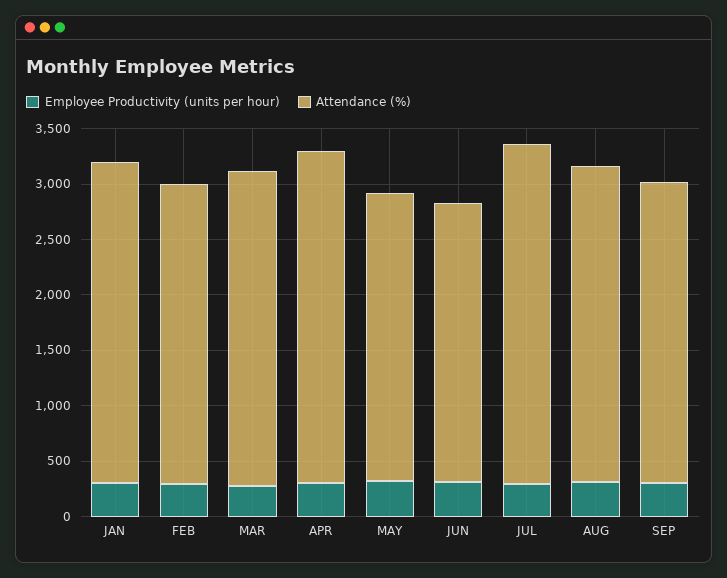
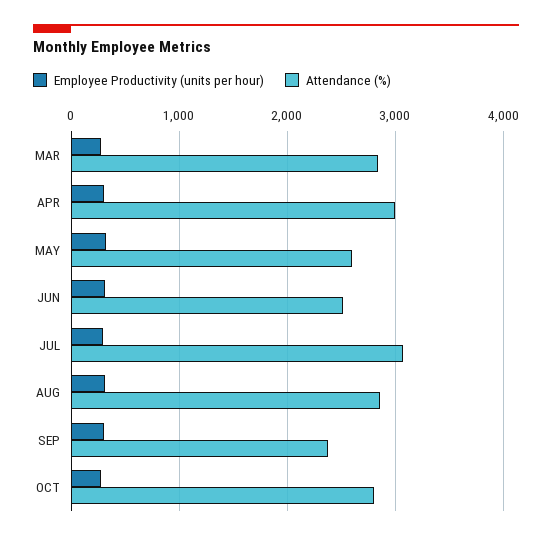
Employee Productivity (units per hour), JAN: 300 -> none
Attendance (%), JAN: 2900 -> none
Employee Productivity (units per hour), FEB: 300 -> none
Attendance (%), FEB: 2700 -> none
Attendance (%), SEP: 2700 -> 2400
Employee Productivity (units per hour), OCT: none -> 300
Attendance (%), OCT: none -> 2800

